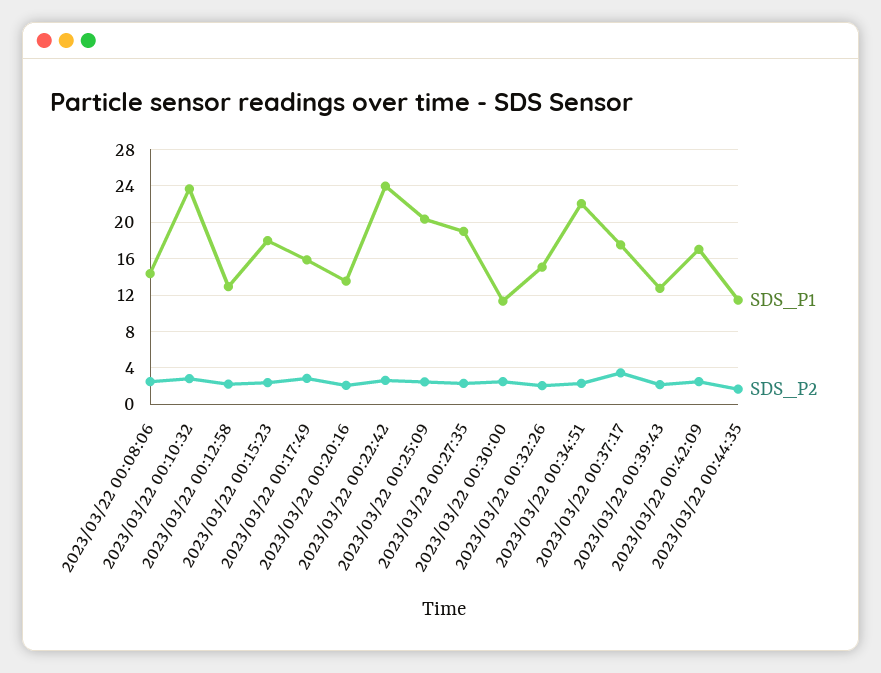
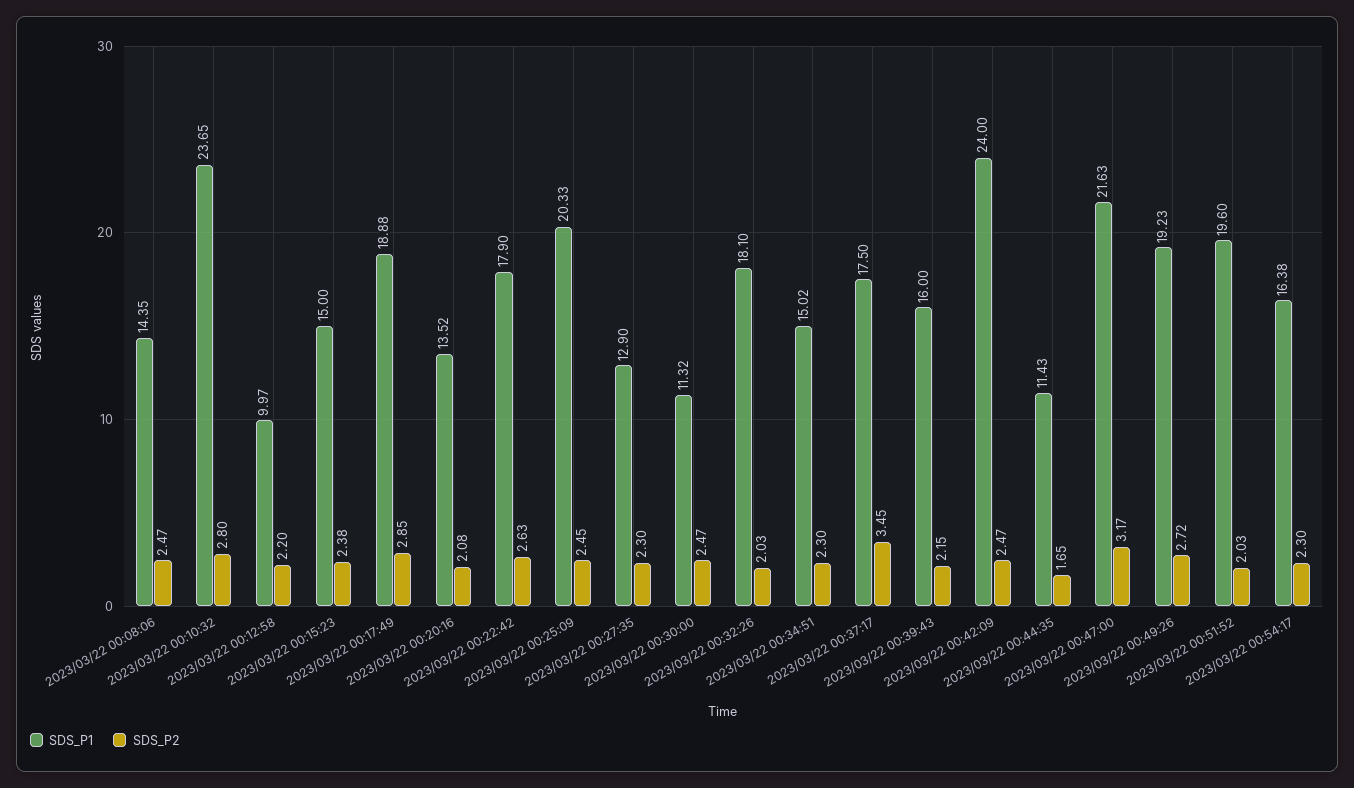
SDS_P1, 2023/03/22 00:12:58: 13 -> 9.97
SDS_P1, 2023/03/22 00:15:23: 18 -> 15
SDS_P1, 2023/03/22 00:17:49: 16 -> 18.88
SDS_P1, 2023/03/22 00:22:42: 24 -> 17.9
SDS_P1, 2023/03/22 00:27:35: 19 -> 12.9
SDS_P1, 2023/03/22 00:32:26: 15 -> 18.1
SDS_P1, 2023/03/22 00:34:51: 22 -> 15.02
SDS_P1, 2023/03/22 00:39:43: 13 -> 16
SDS_P1, 2023/03/22 00:42:09: 17 -> 24
SDS_P1, 2023/03/22 00:47:00: none -> 21.63
SDS_P2, 2023/03/22 00:47:00: none -> 3.17
SDS_P1, 2023/03/22 00:49:26: none -> 19.23
SDS_P2, 2023/03/22 00:49:26: none -> 2.72
SDS_P1, 2023/03/22 00:51:52: none -> 19.6
SDS_P2, 2023/03/22 00:51:52: none -> 2.03
SDS_P1, 2023/03/22 00:54:17: none -> 16.38
SDS_P2, 2023/03/22 00:54:17: none -> 2.3

